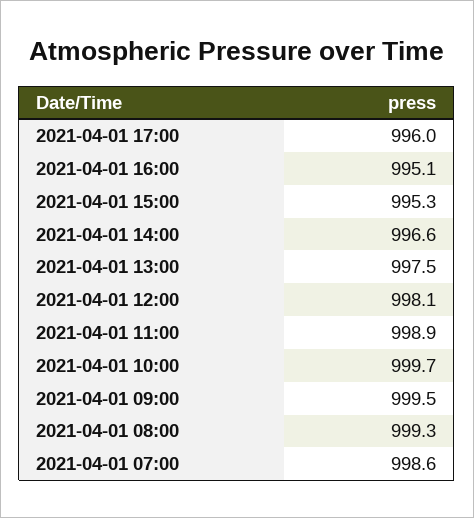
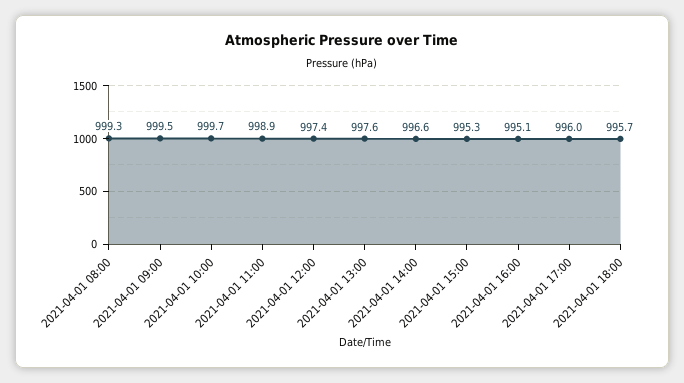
2021-04-01 13:00: 997.5 -> 997.6
2021-04-01 12:00: 998.1 -> 997.4
2021-04-01 07:00: 998.6 -> none
2021-04-01 18:00: none -> 995.7

